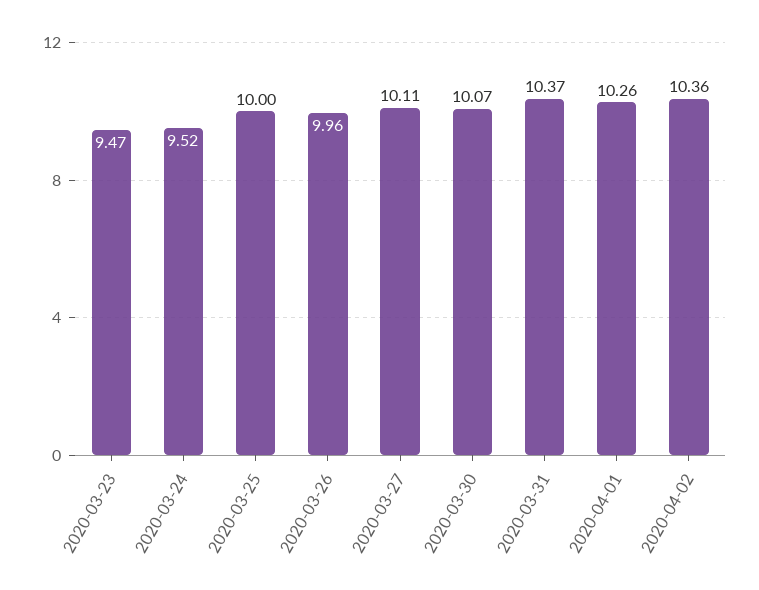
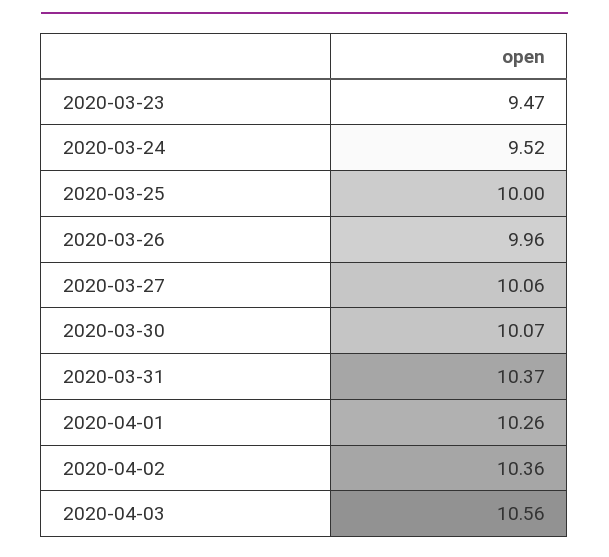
2020-03-27: 10.11 -> 10.06
2020-04-03: none -> 10.56

